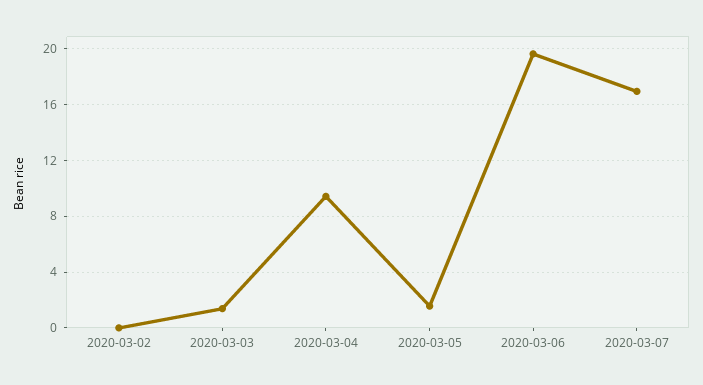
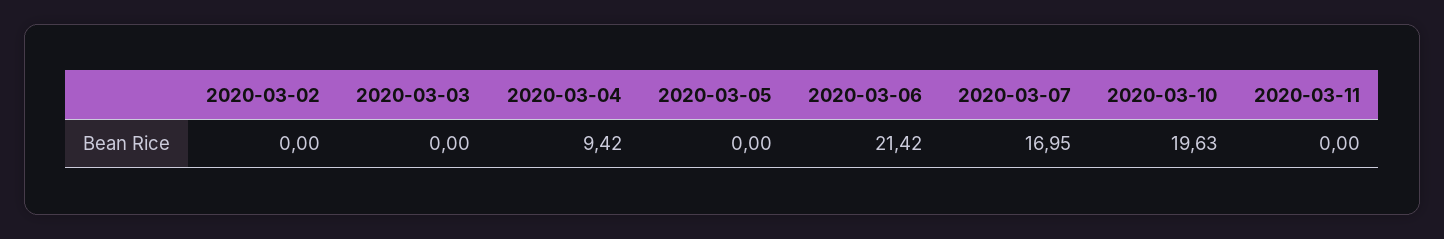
2020-03-03: 1.5 -> 0
2020-03-05: 1.5 -> 0
2020-03-06: 19.5 -> 21.42
2020-03-10: none -> 19.63
2020-03-11: none -> 0

